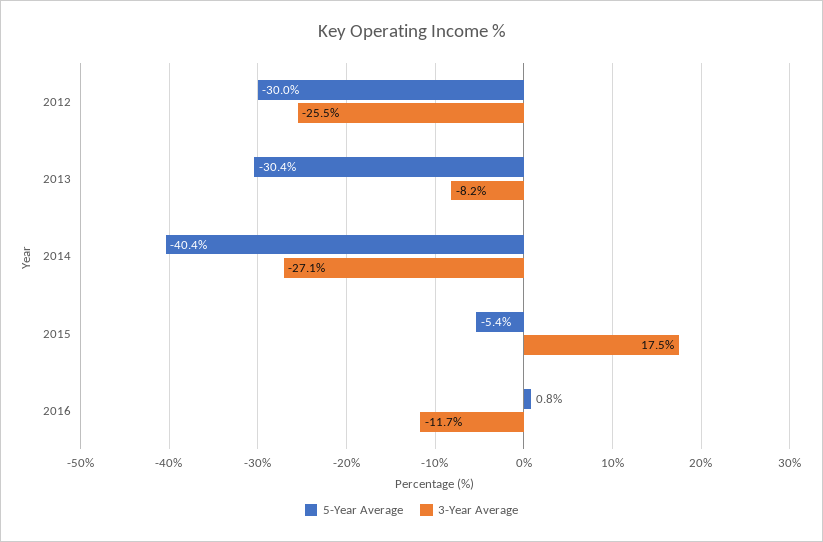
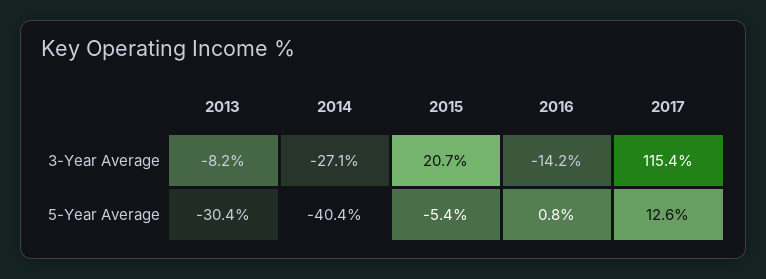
5-Year Average, 2012: -30 -> none
3-Year Average, 2012: -25.5 -> none
3-Year Average, 2015: 17.5 -> 20.7
3-Year Average, 2016: -11.7 -> -14.2
3-Year Average, 2017: none -> 115.4
5-Year Average, 2017: none -> 12.6

